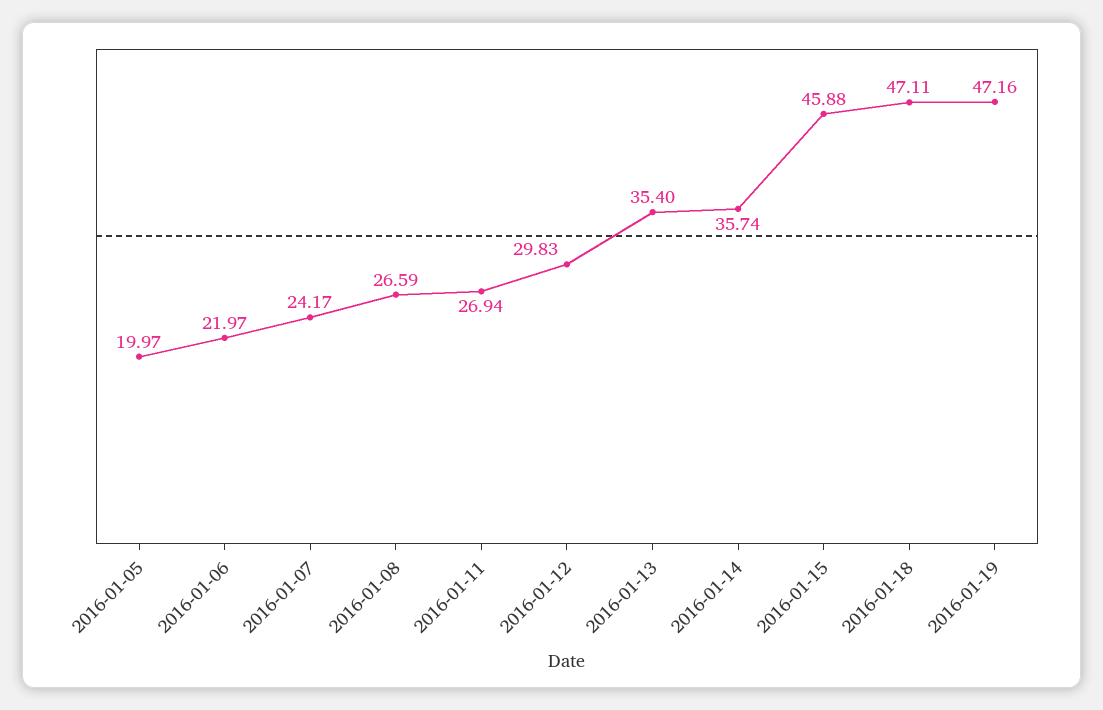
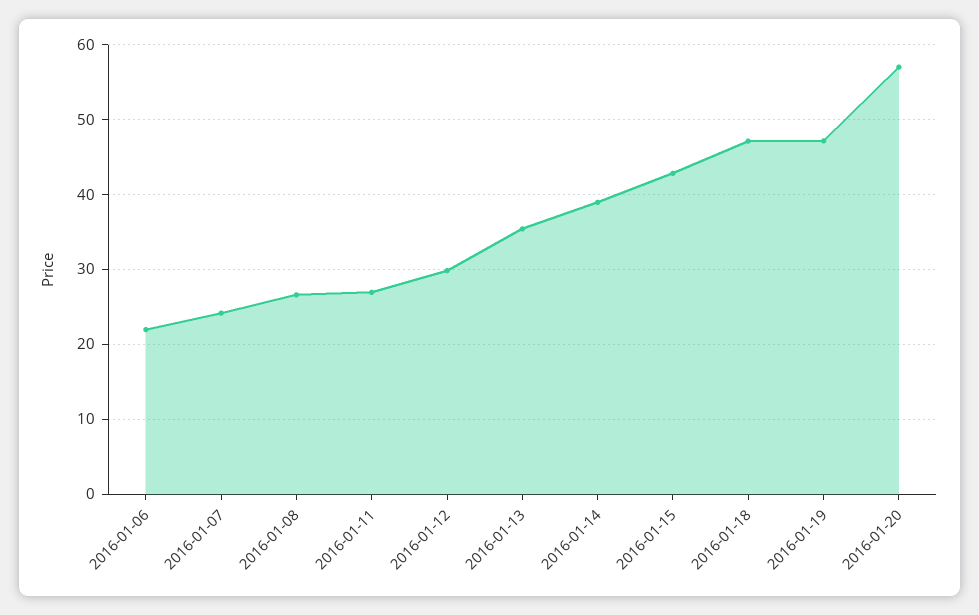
2016-01-05: 19.97 -> none
2016-01-14: 35.74 -> 39
2016-01-15: 45.88 -> 43
2016-01-20: none -> 57

